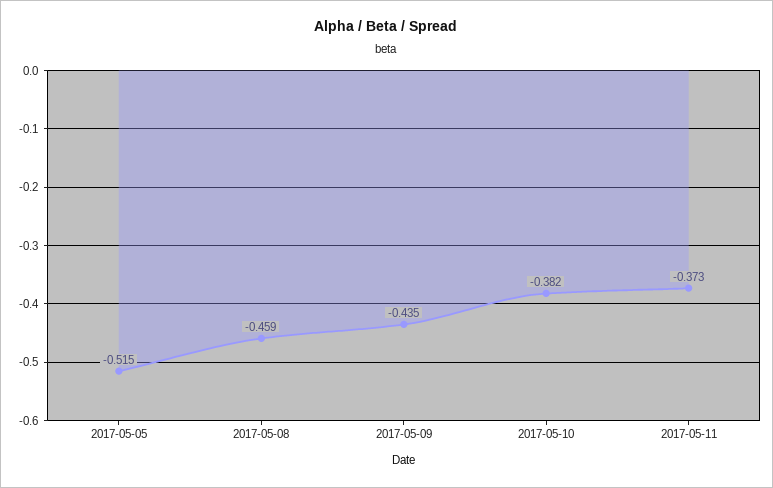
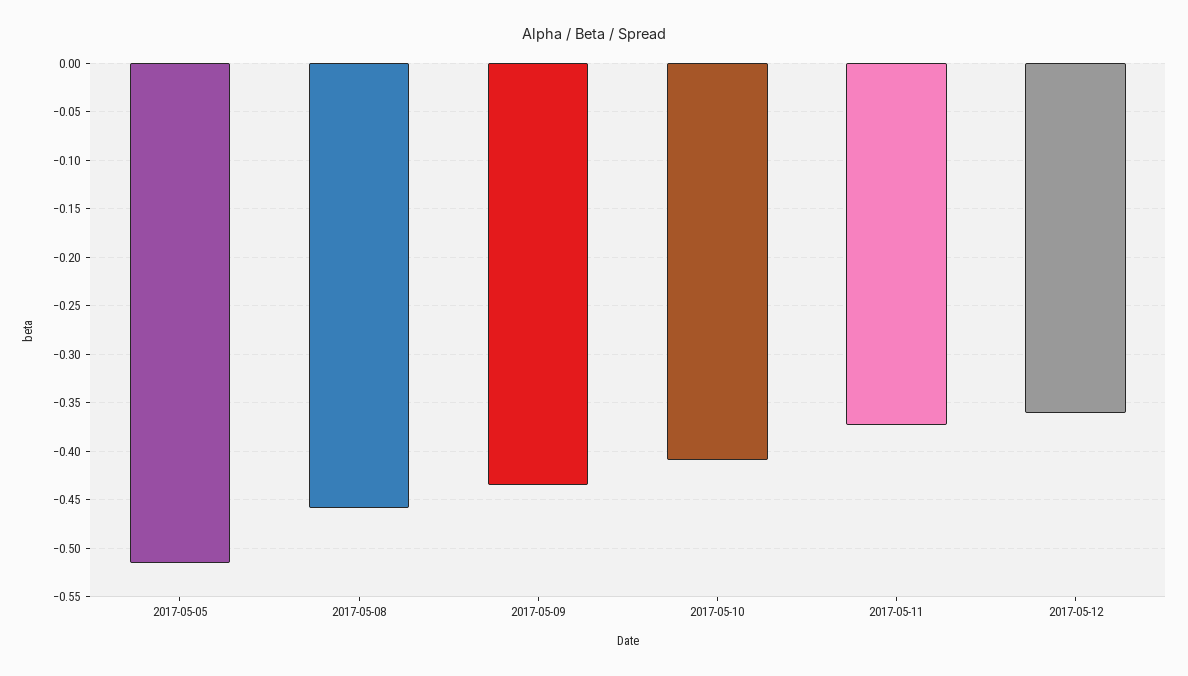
2017-05-10: -0.382 -> -0.41
2017-05-12: none -> -0.36

